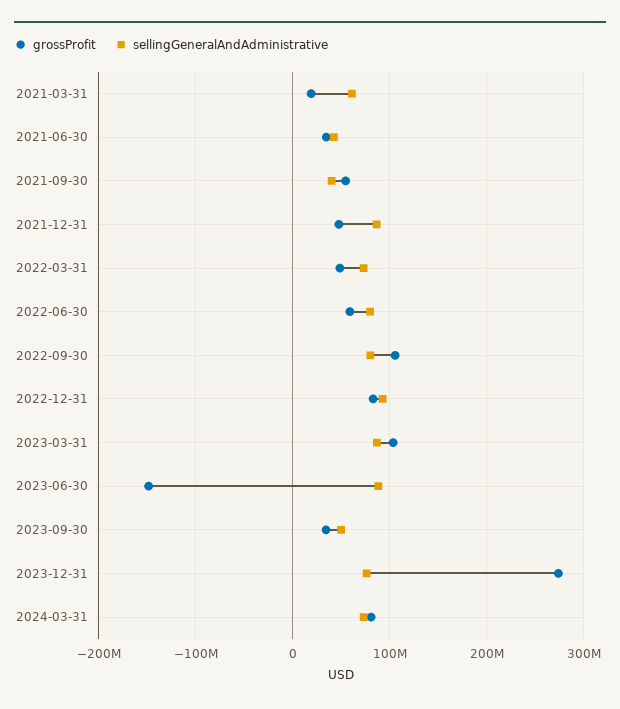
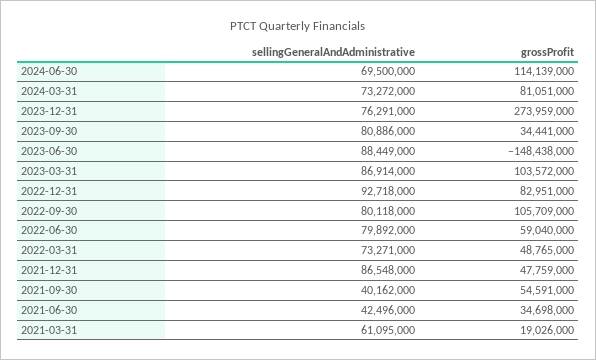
sellingGeneralAndAdministrative, 2023-09-30: 50000000 -> 80886000
sellingGeneralAndAdministrative, 2024-06-30: none -> 69500000
grossProfit, 2024-06-30: none -> 114139000

